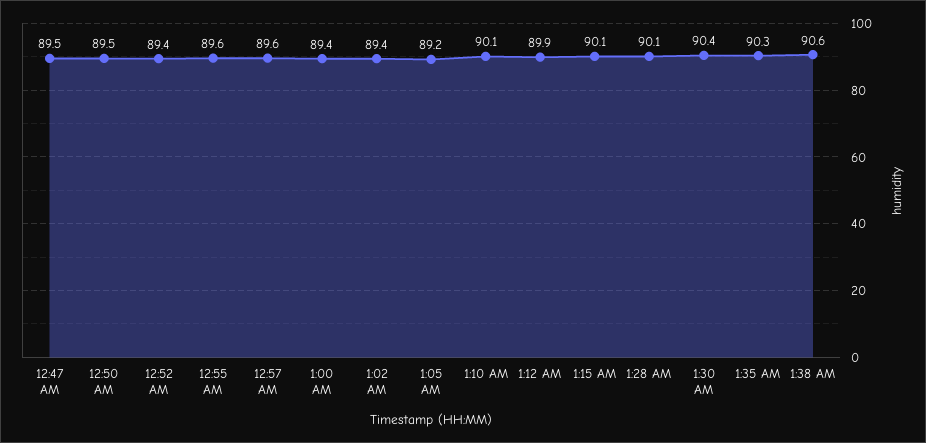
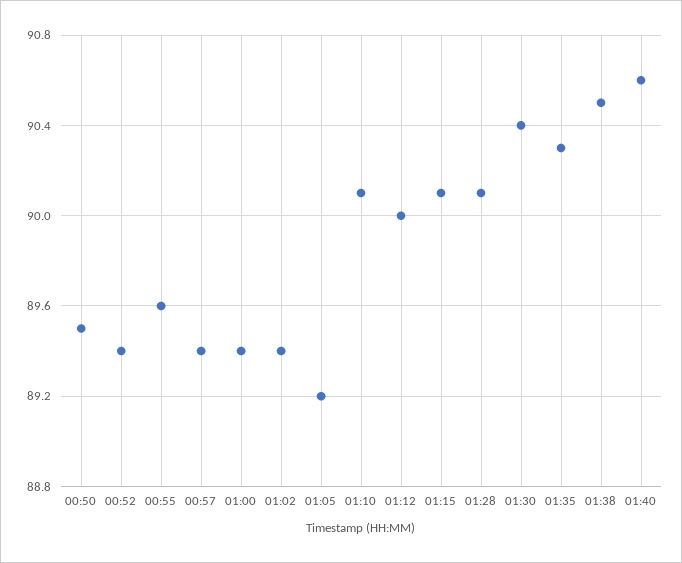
12:47 AM: 89.5 -> none
12:57 AM: 89.6 -> 89.4
1:12 AM: 89.9 -> 90
1:38 AM: 90.6 -> 90.5
01:40: none -> 90.6

